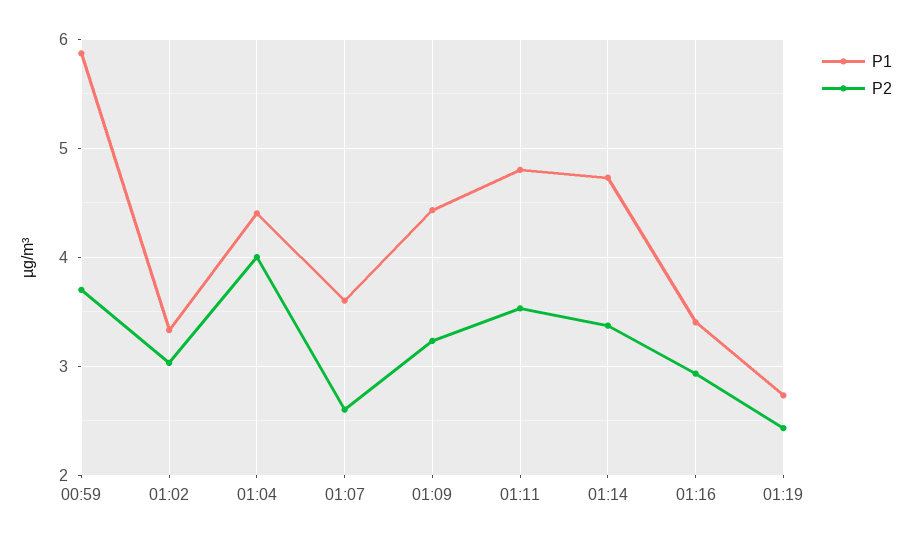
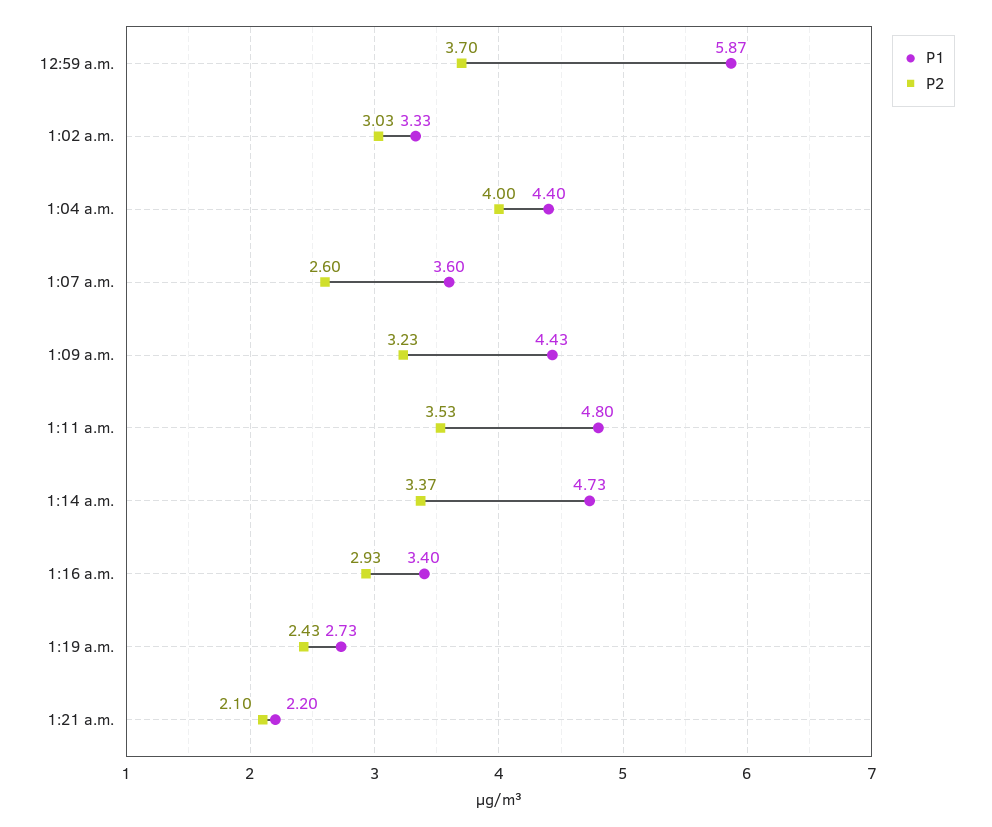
P1, 1:21 a.m.: none -> 2.2
P2, 1:21 a.m.: none -> 2.1

